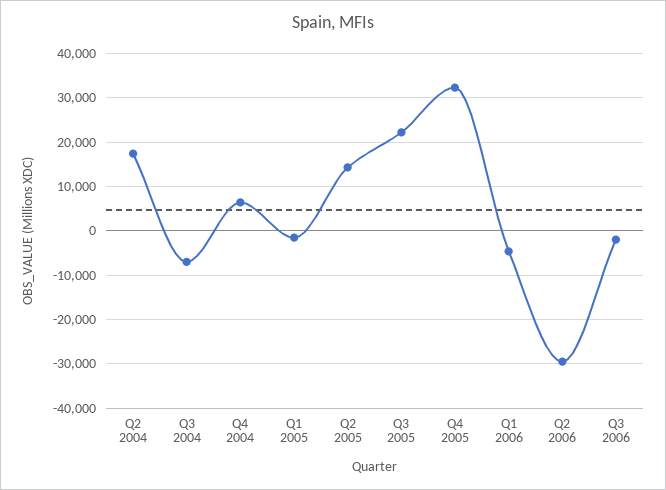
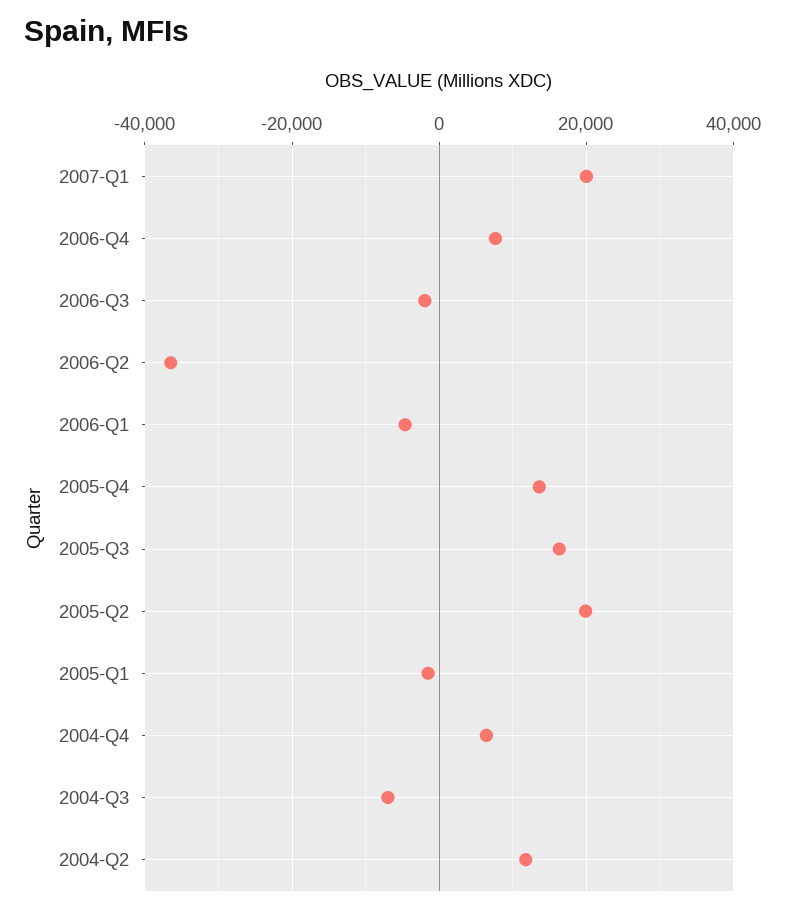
Q2 2004: 18000 -> 12000
Q2 2005: 14000 -> 20000
Q3 2005: 22000 -> 16000
Q4 2005: 32000 -> 14000
Q2 2006: -30000 -> -36000
2007-Q1: none -> 20000
2006-Q4: none -> 8000

